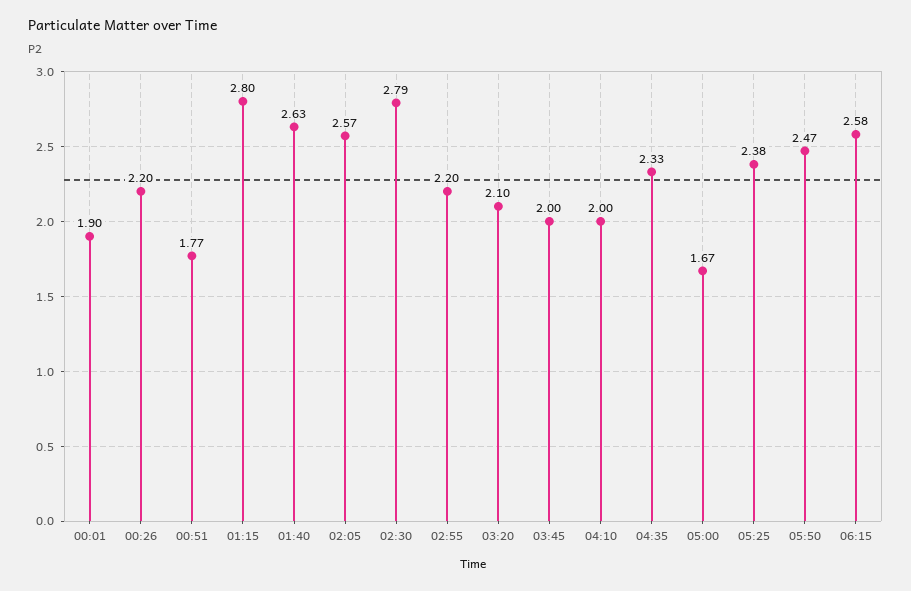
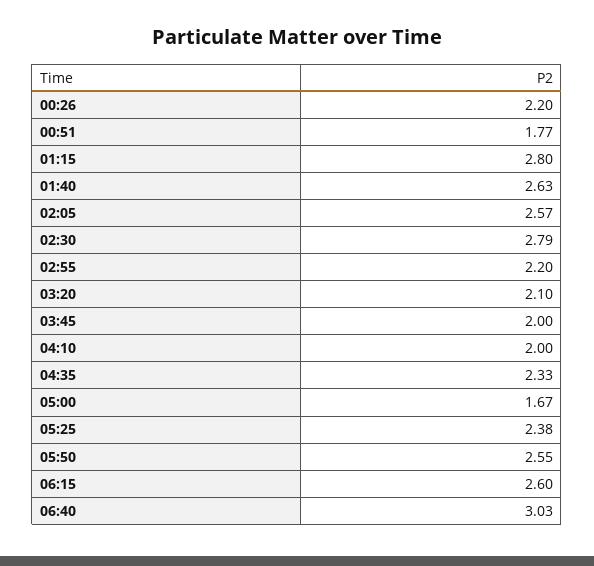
00:01: 1.9 -> none
05:50: 2.47 -> 2.55
06:15: 2.58 -> 2.6
06:40: none -> 3.03

